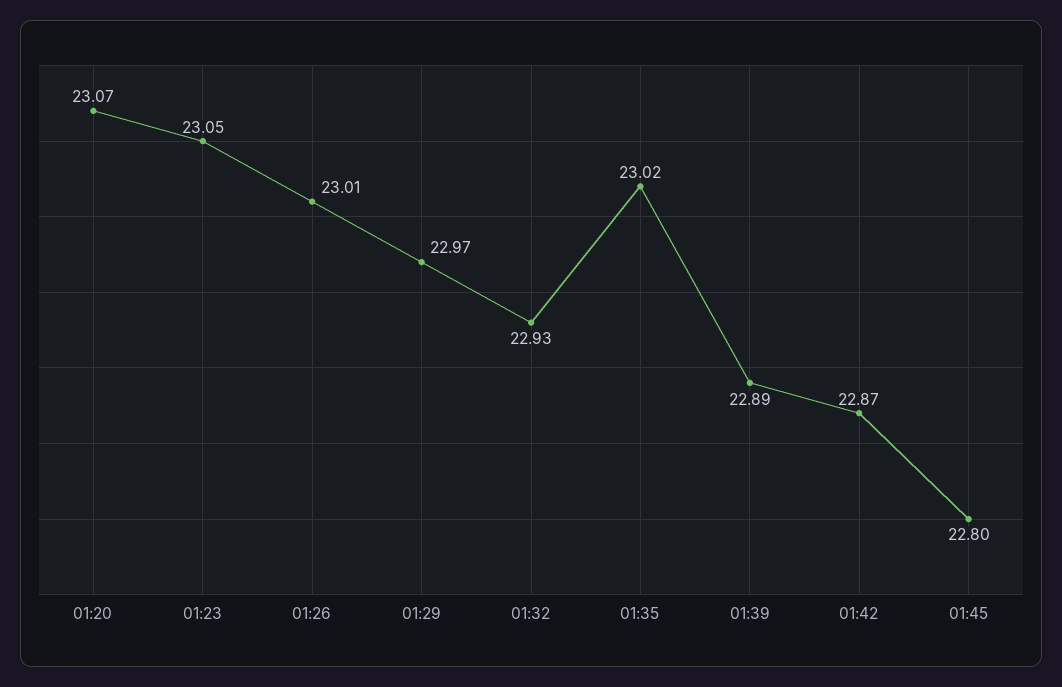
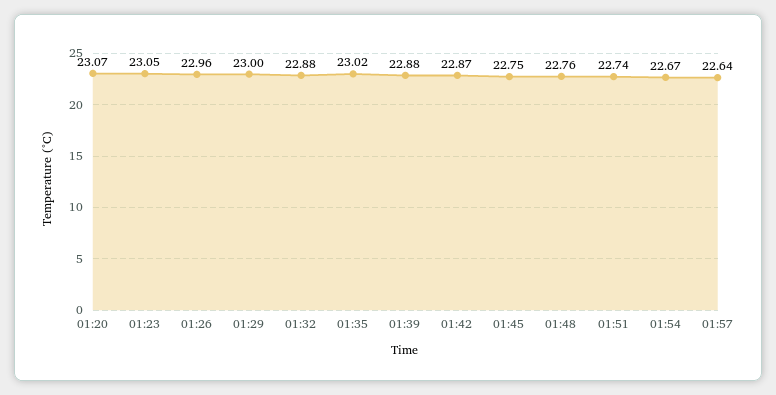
01:26: 23.01 -> 22.96
01:29: 22.97 -> 23
01:32: 22.93 -> 22.88
01:39: 22.89 -> 22.88
01:45: 22.8 -> 22.75
01:48: none -> 22.76
01:51: none -> 22.74
01:54: none -> 22.67
01:57: none -> 22.64

